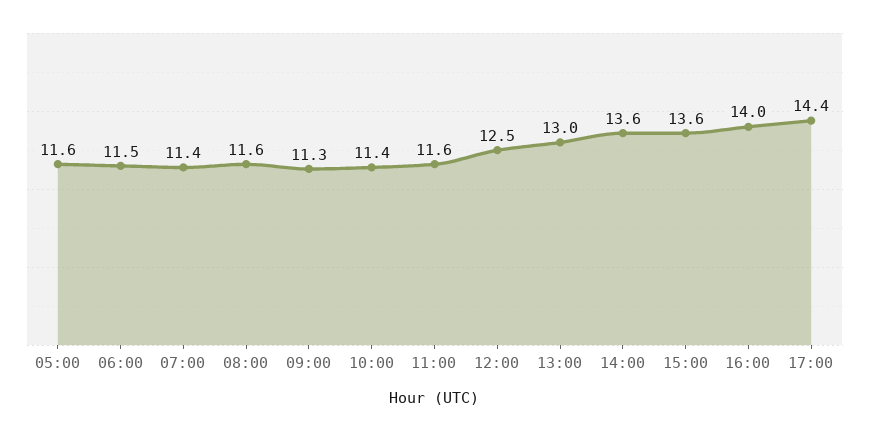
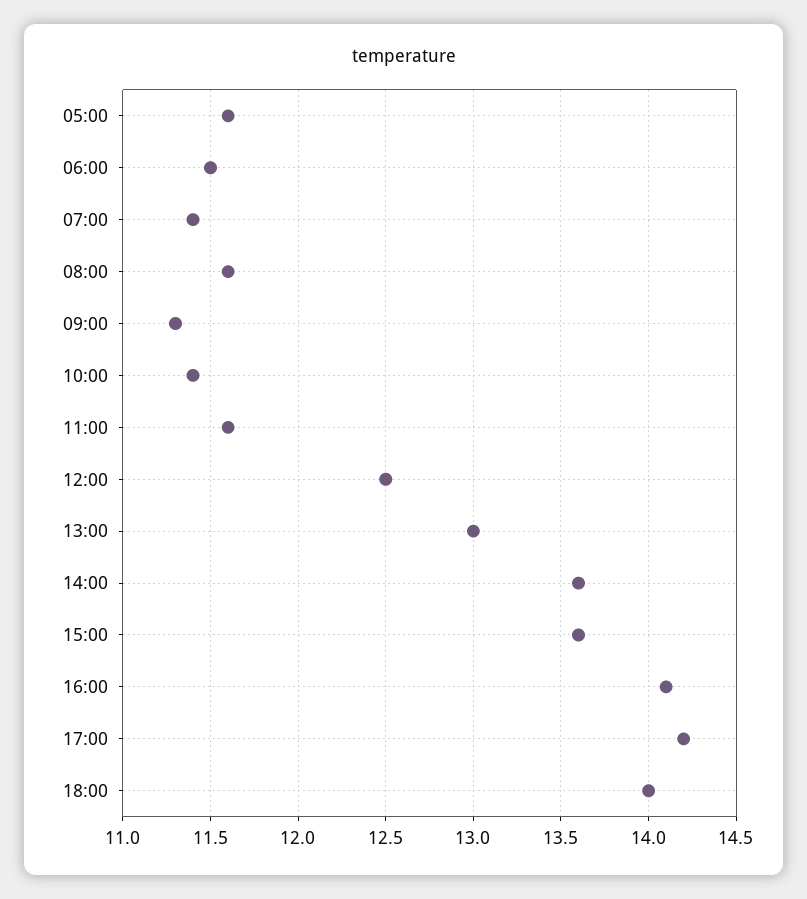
16:00: 14 -> 14.1
17:00: 14.4 -> 14.2
18:00: none -> 14

